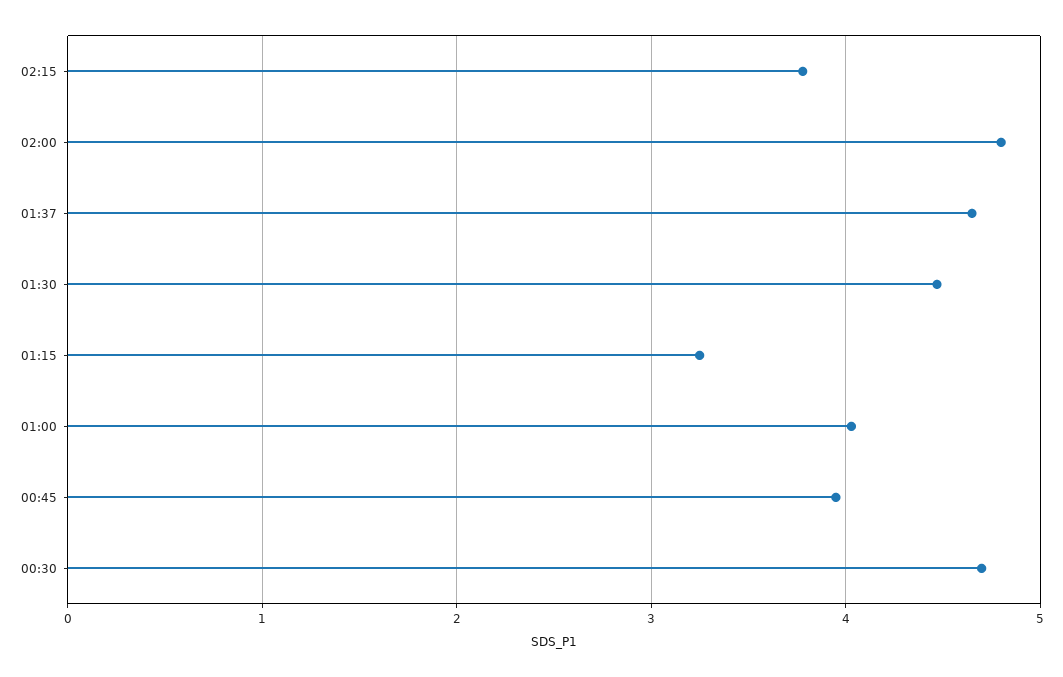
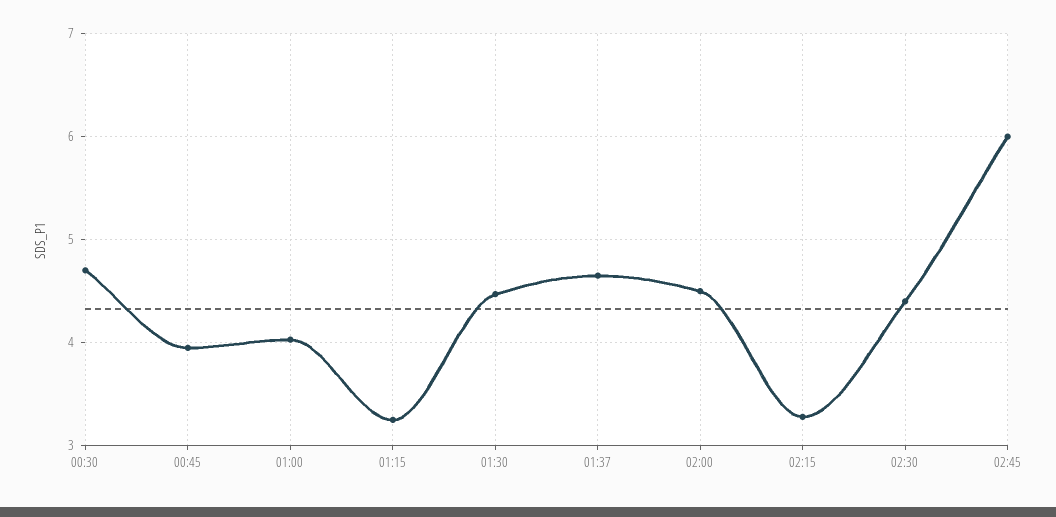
02:15: 3.8 -> 3.3
02:00: 4.8 -> 4.5
02:30: none -> 4.4
02:45: none -> 6

